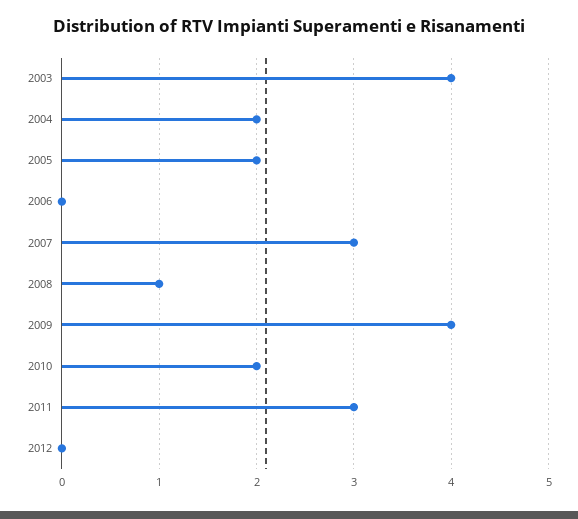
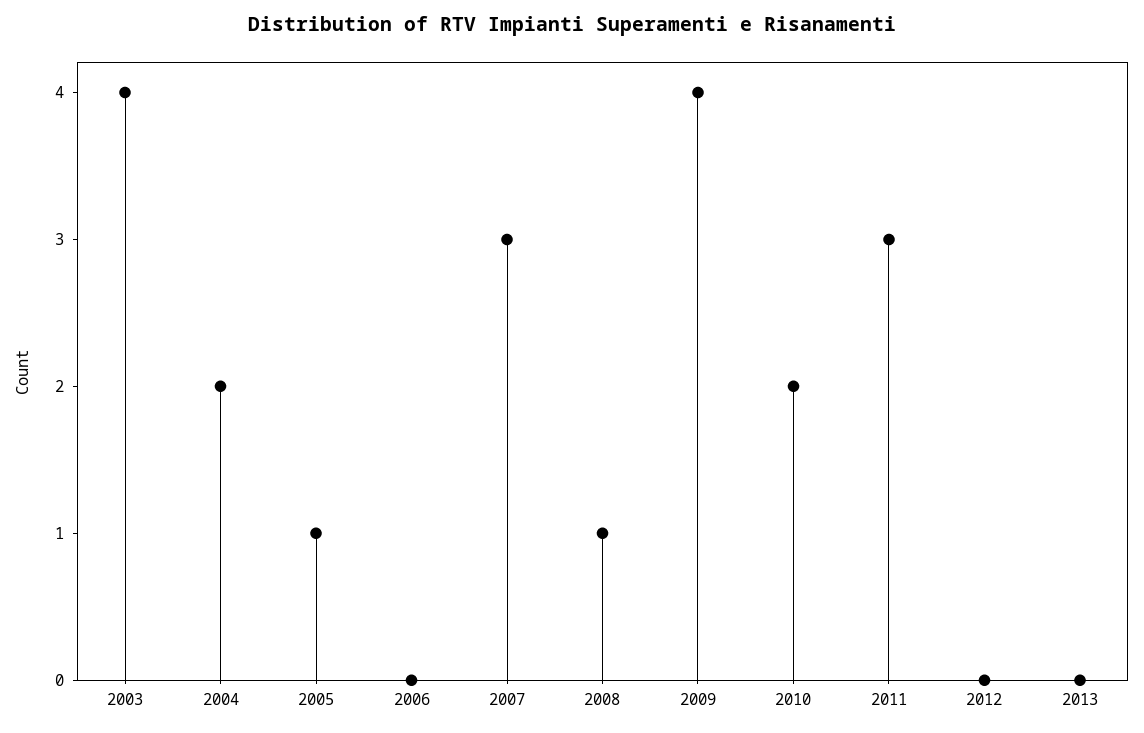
2005: 2 -> 1
2013: none -> 0

